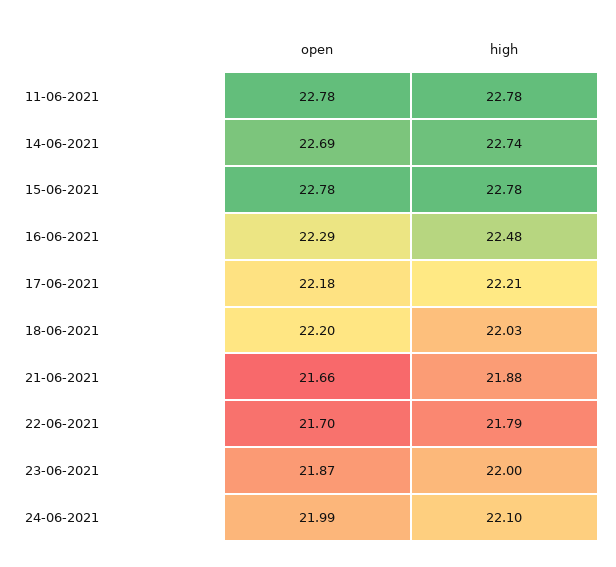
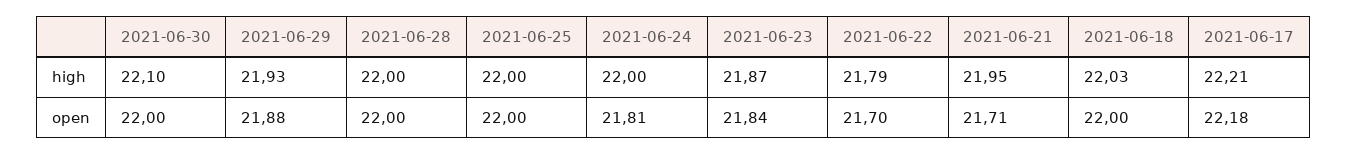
open, 11-06-2021: 22.78 -> none
high, 11-06-2021: 22.78 -> none
open, 14-06-2021: 22.69 -> none
high, 14-06-2021: 22.74 -> none
open, 15-06-2021: 22.78 -> none
high, 15-06-2021: 22.78 -> none
open, 16-06-2021: 22.29 -> none
high, 16-06-2021: 22.48 -> none
open, 18-06-2021: 22.2 -> 22
open, 21-06-2021: 21.66 -> 21.71
high, 21-06-2021: 21.88 -> 21.95
open, 23-06-2021: 21.87 -> 21.84
high, 23-06-2021: 22 -> 21.87
open, 24-06-2021: 21.99 -> 21.81
high, 24-06-2021: 22.1 -> 22
high, 2021-06-30: none -> 22.1
high, 2021-06-29: none -> 21.93
high, 2021-06-28: none -> 22
high, 2021-06-25: none -> 22
open, 2021-06-30: none -> 22
open, 2021-06-29: none -> 21.88
open, 2021-06-28: none -> 22
open, 2021-06-25: none -> 22

